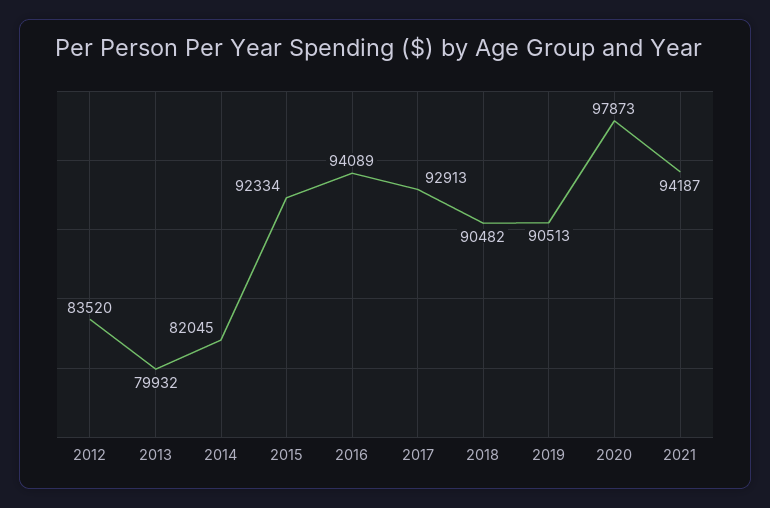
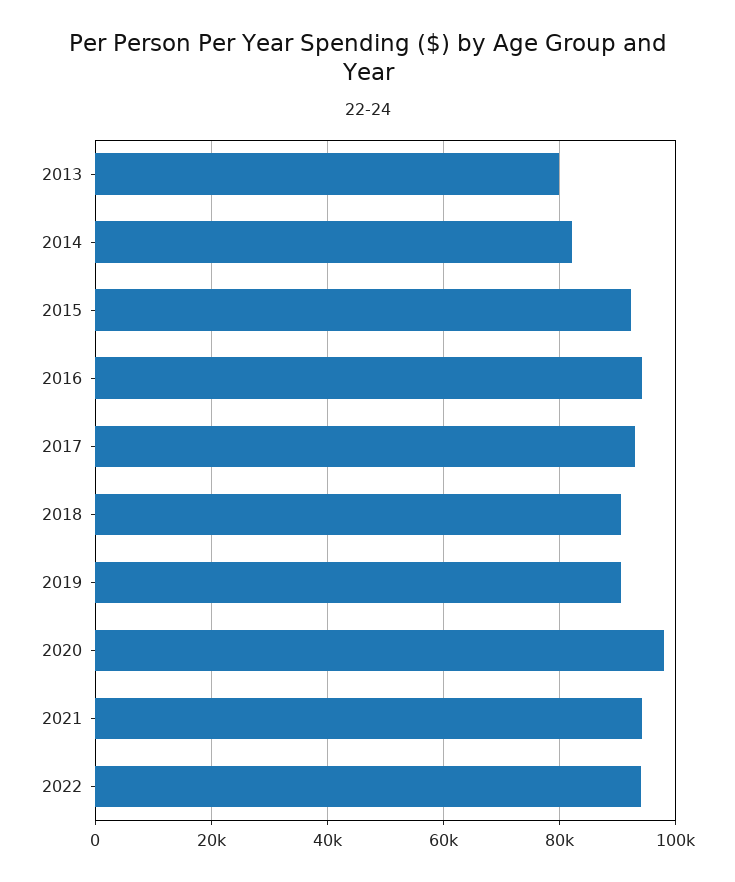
2012: 83520 -> none
2022: none -> 94000

